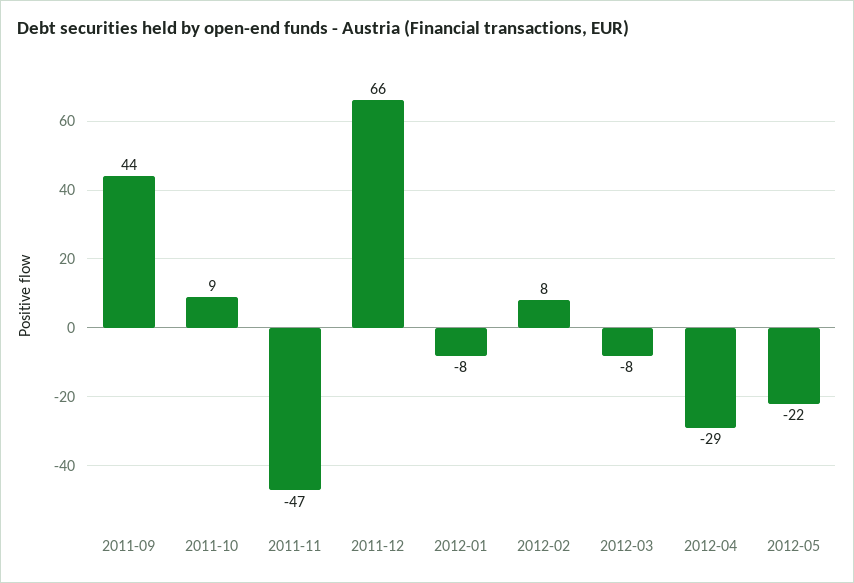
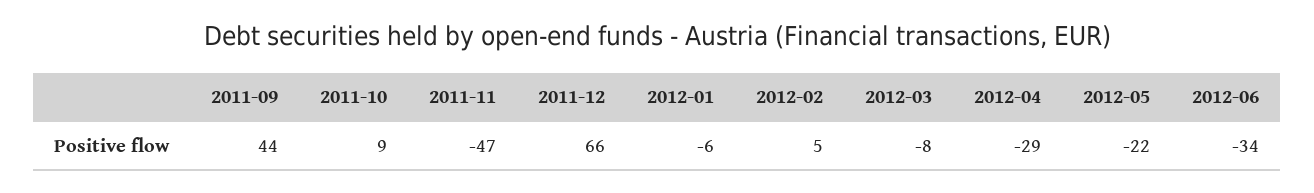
2012-01: -8 -> -6
2012-02: 8 -> 5
2012-06: none -> -34

